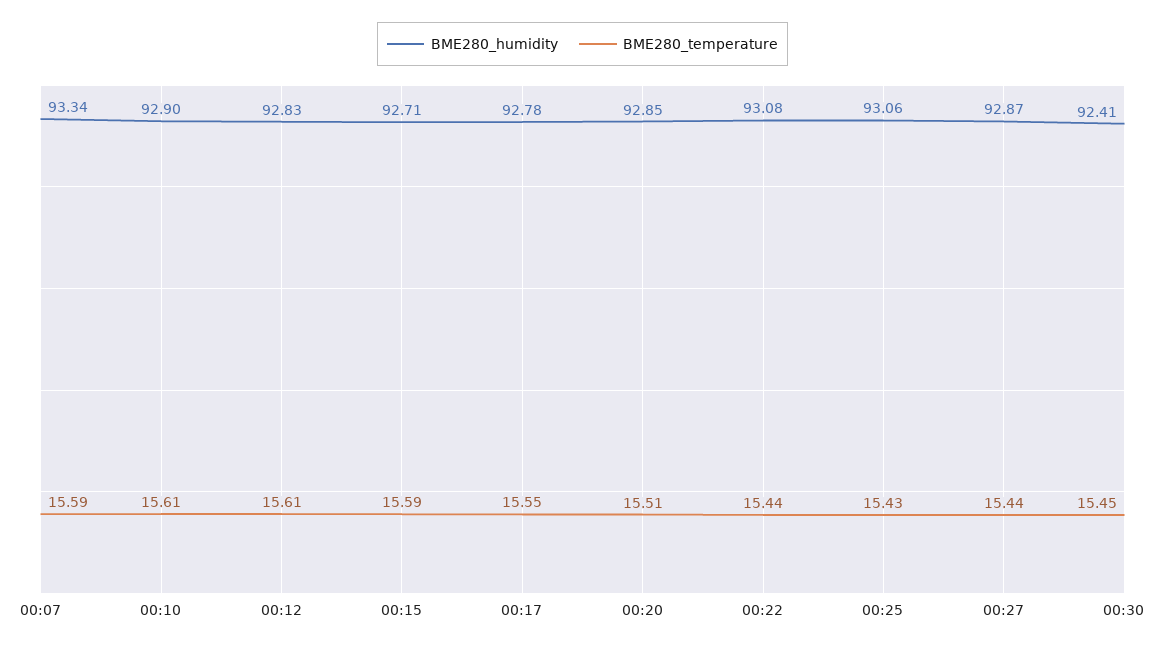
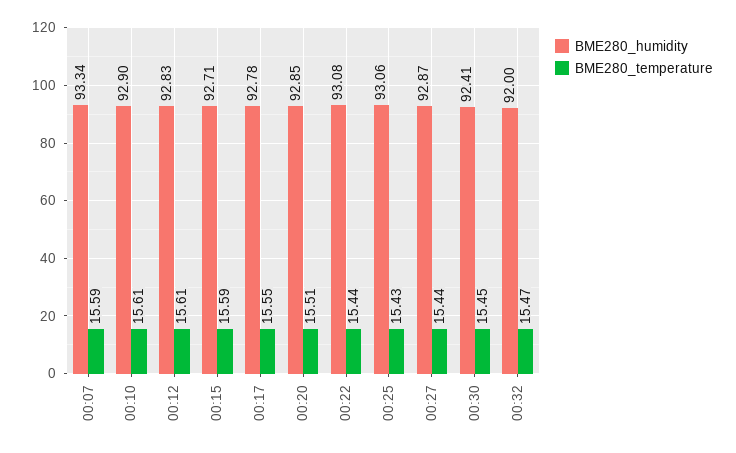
BME280_humidity, 00:32: none -> 92
BME280_temperature, 00:32: none -> 15.47

